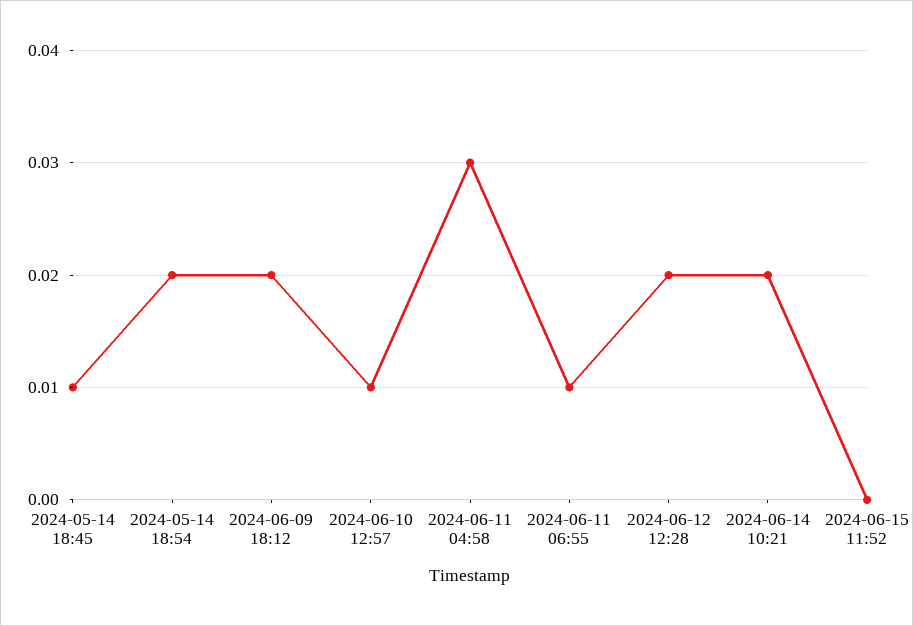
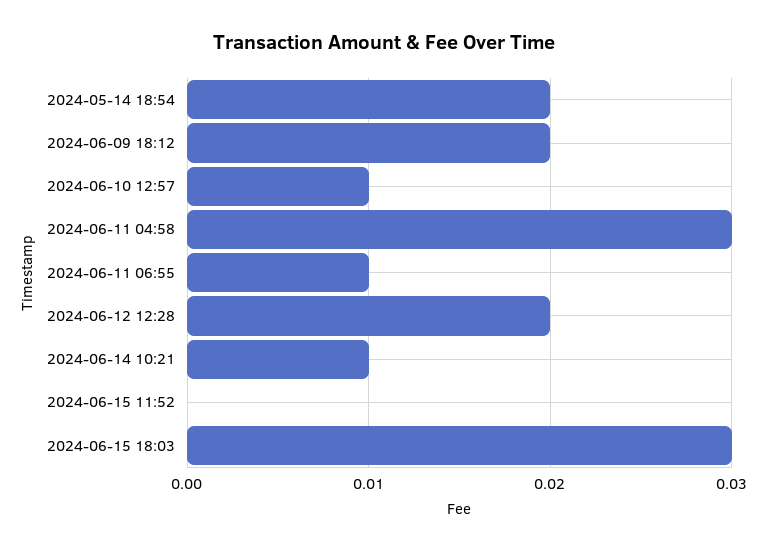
2024-05-14 18:45: 0.01 -> none
2024-06-14 10:21: 0.02 -> 0.01
2024-06-15 18:03: none -> 0.03

